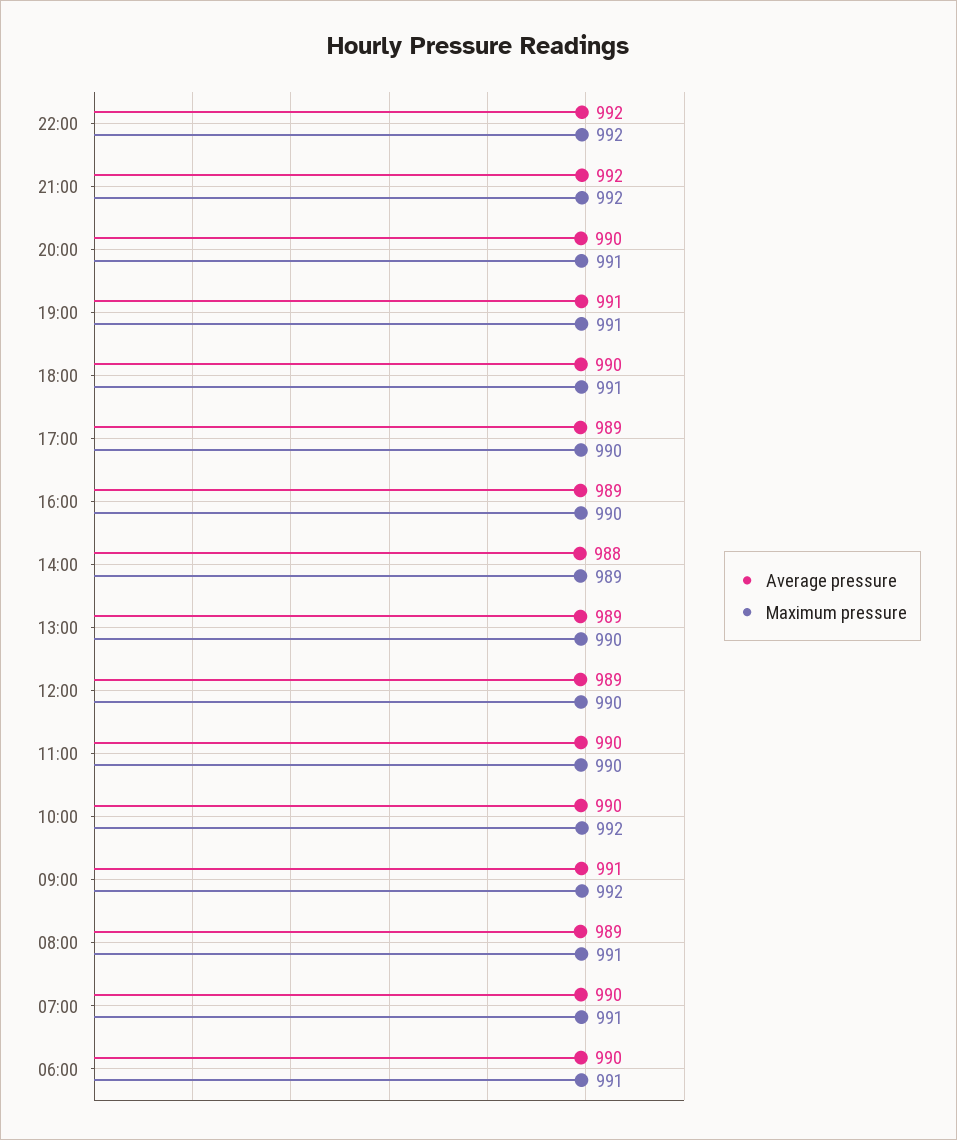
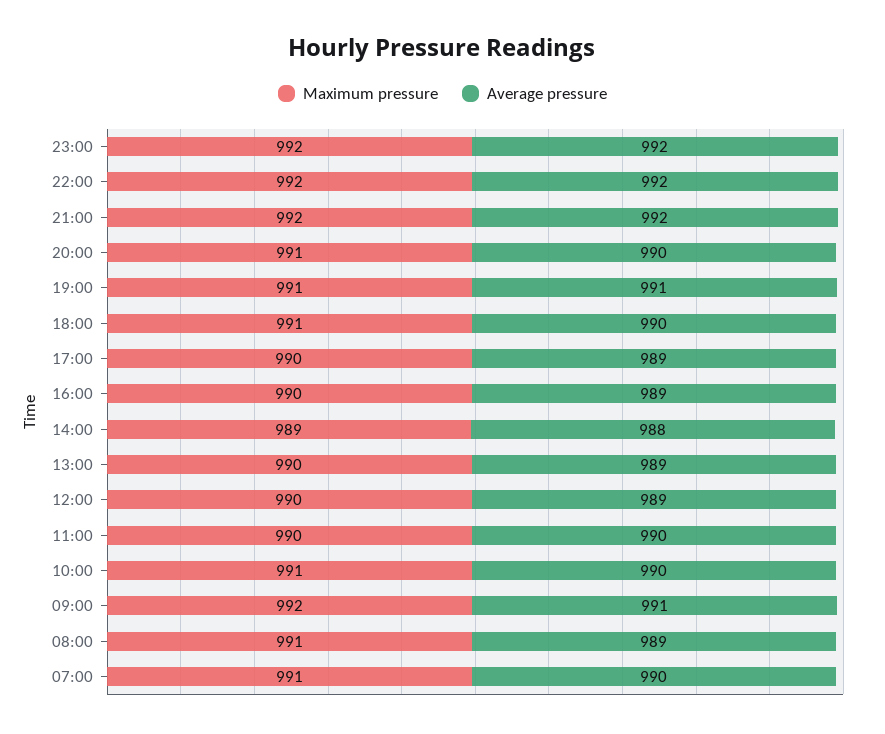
Maximum pressure, 10:00: 992 -> 991
Average pressure, 06:00: 990 -> none
Maximum pressure, 06:00: 991 -> none
Maximum pressure, 23:00: none -> 992
Average pressure, 23:00: none -> 992

